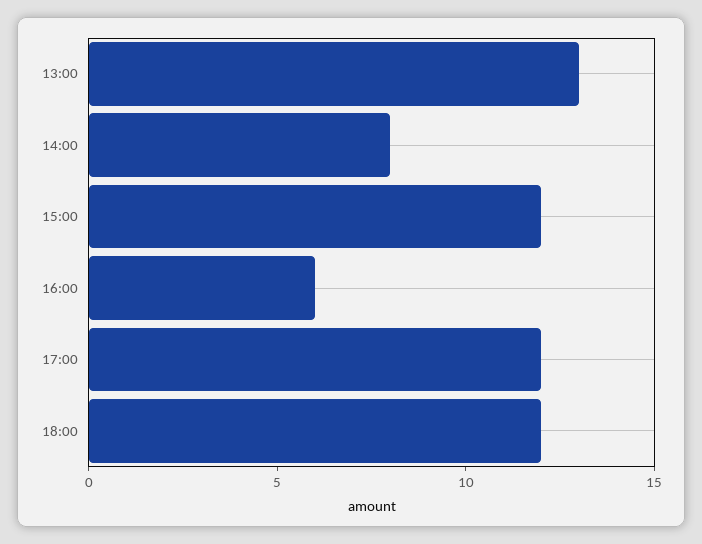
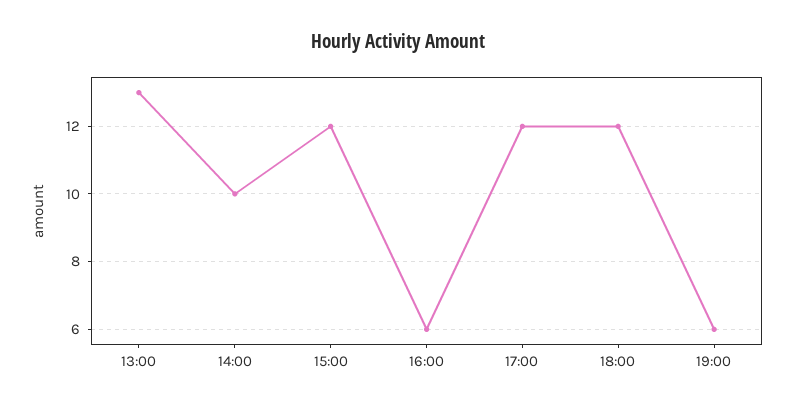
14:00: 8 -> 10
19:00: none -> 6

